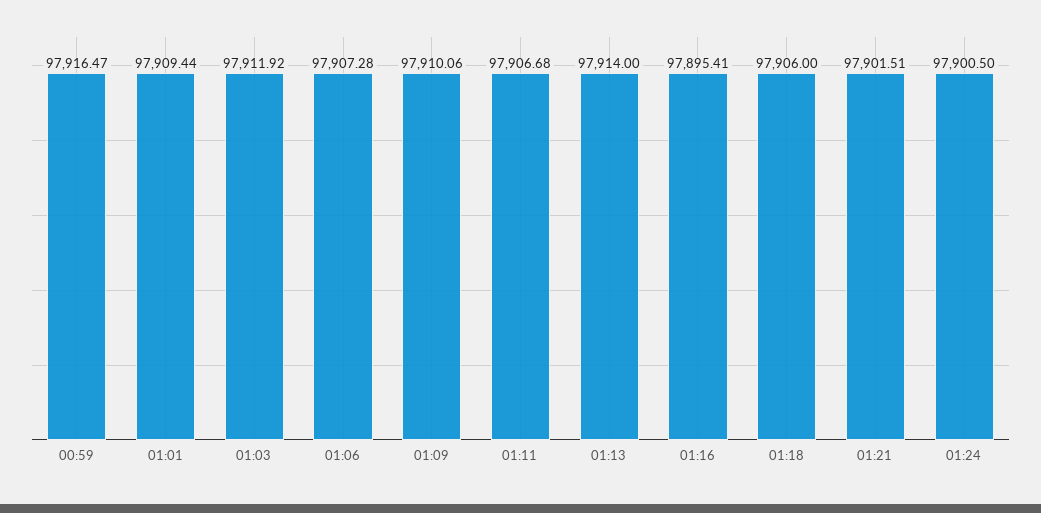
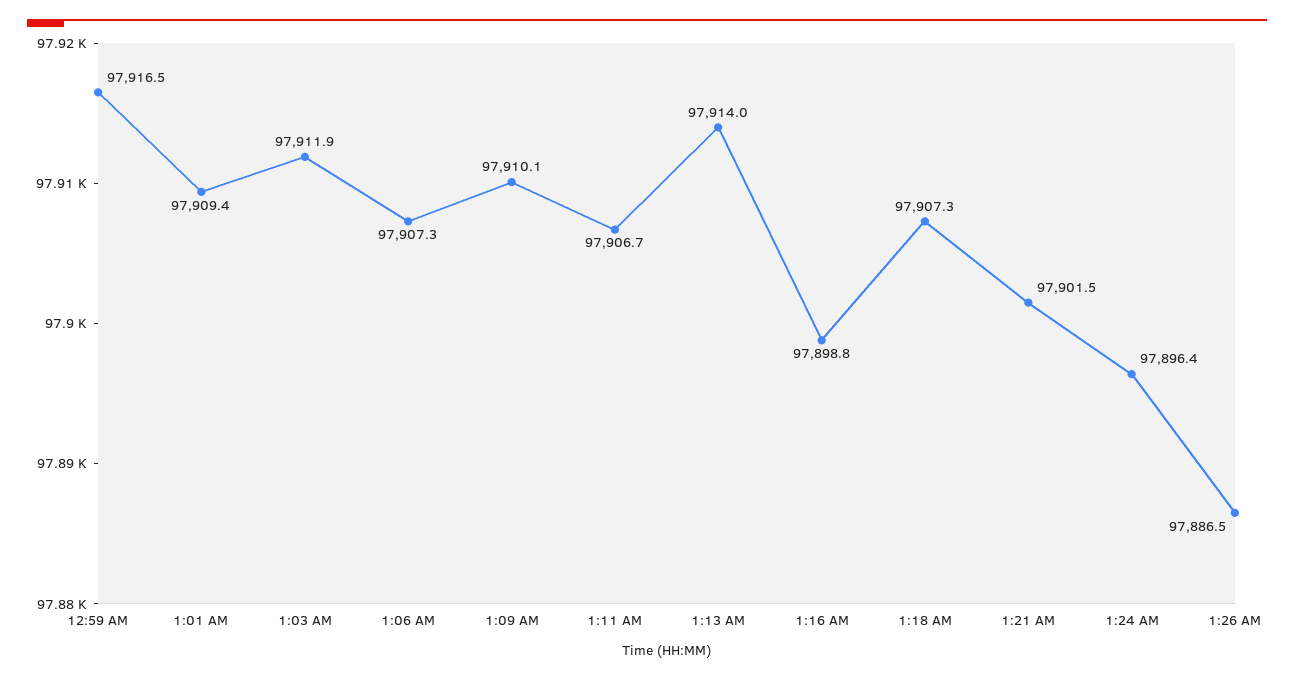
01:16: 97895.41 -> 97898.8
01:18: 97906 -> 97907.3
01:24: 97900.5 -> 97896.4
1:26 AM: none -> 97886.5

